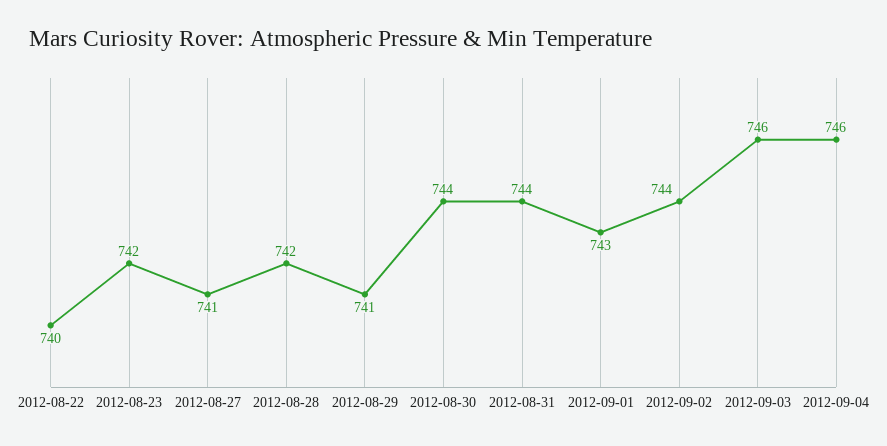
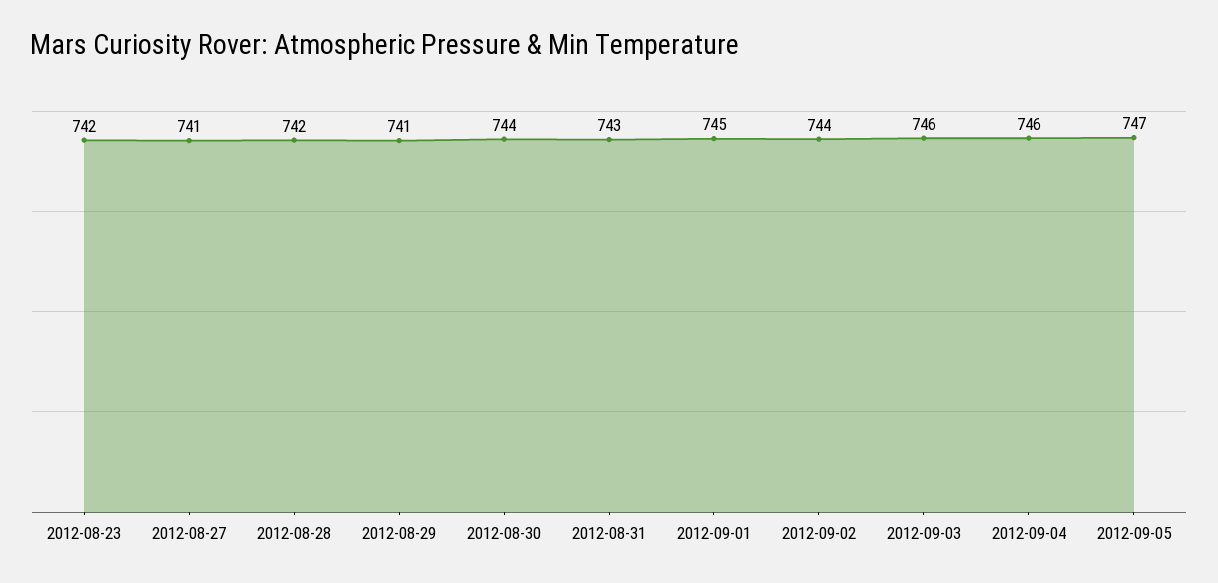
2012-08-22: 740 -> none
2012-08-31: 744 -> 743
2012-09-01: 743 -> 745
2012-09-05: none -> 747

